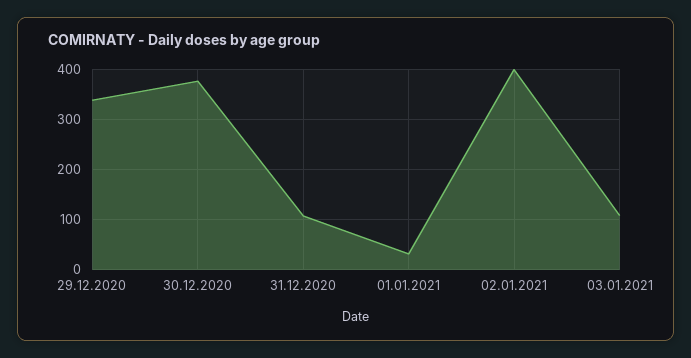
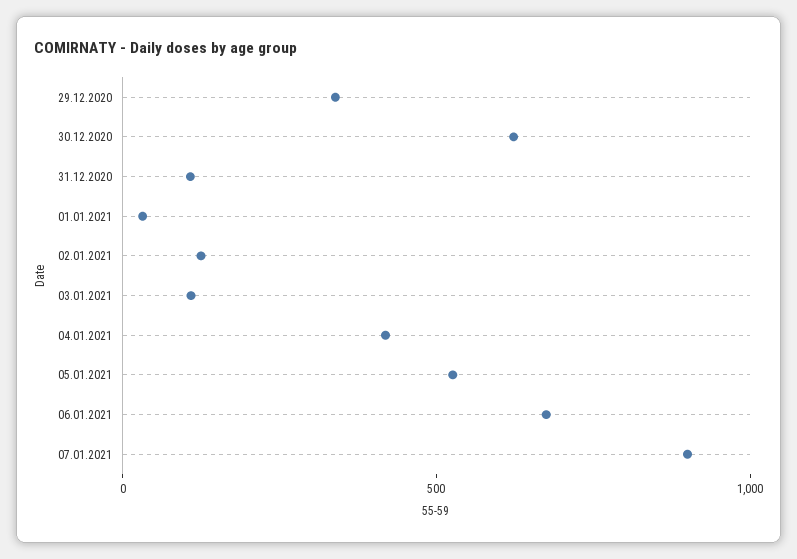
30.12.2020: 380 -> 600
02.01.2021: 400 -> 100
04.01.2021: none -> 400
05.01.2021: none -> 500
06.01.2021: none -> 700
07.01.2021: none -> 900

